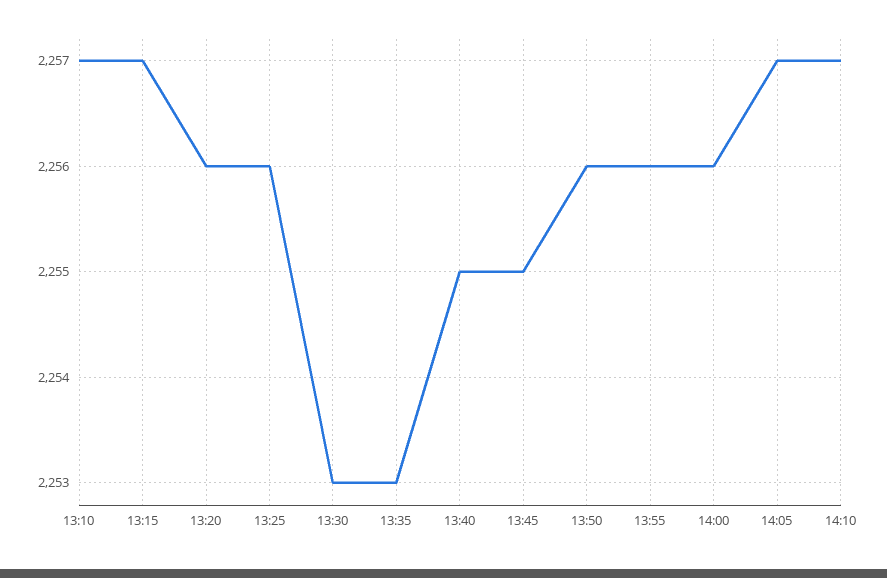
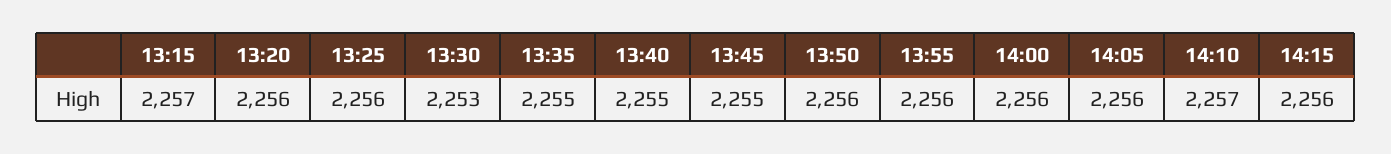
13:10: 2257 -> none
13:35: 2253 -> 2255
14:05: 2257 -> 2256
14:15: none -> 2256

